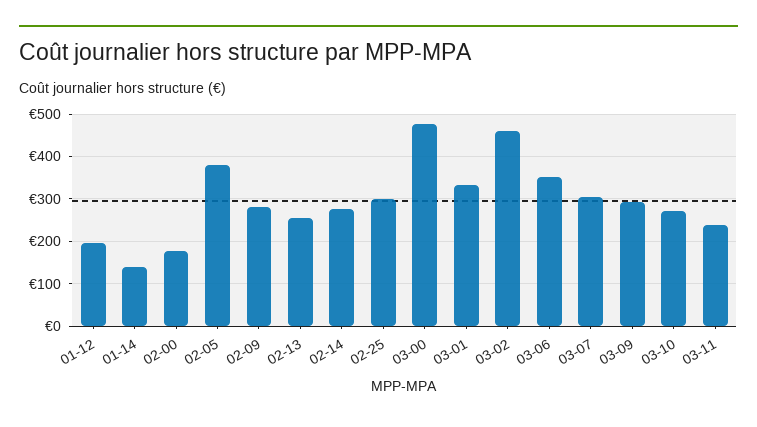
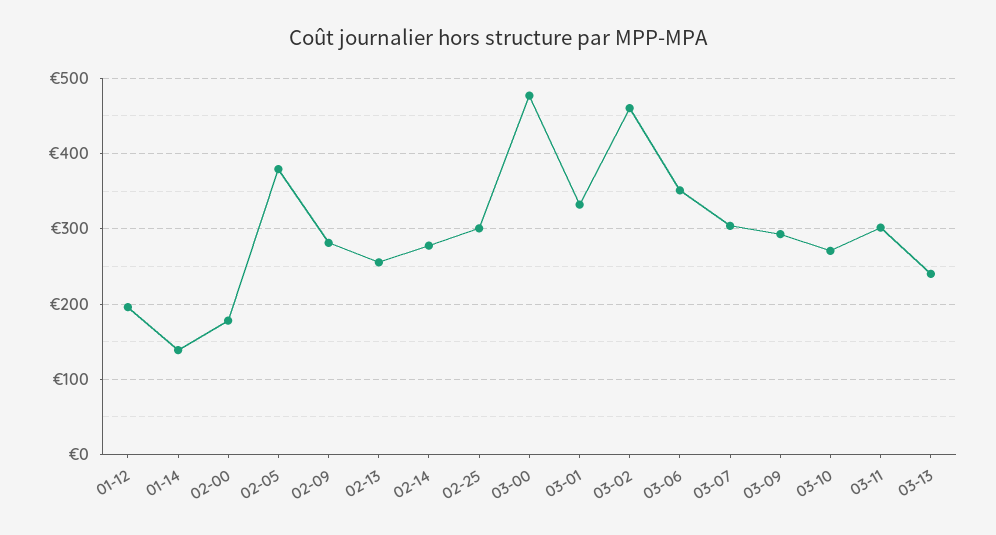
03-11: 240 -> 300
03-13: none -> 240

